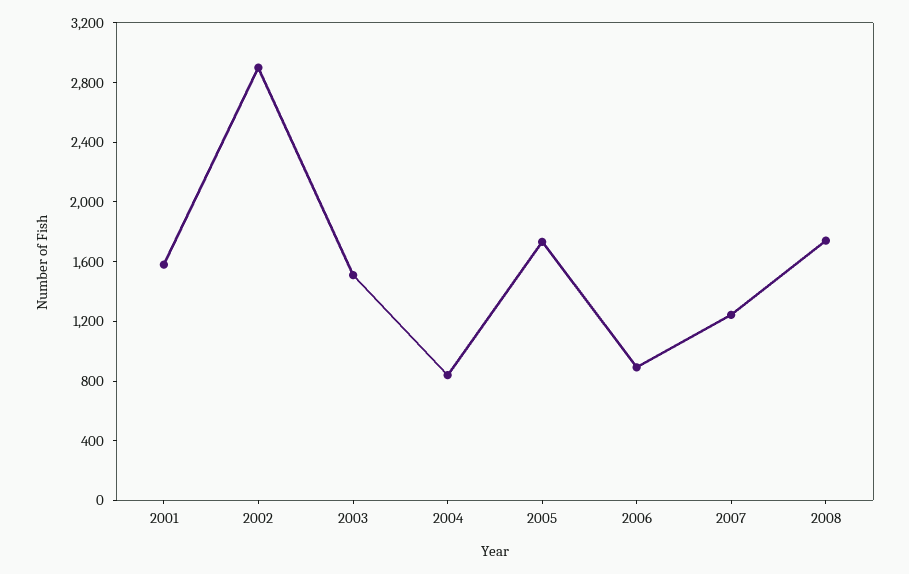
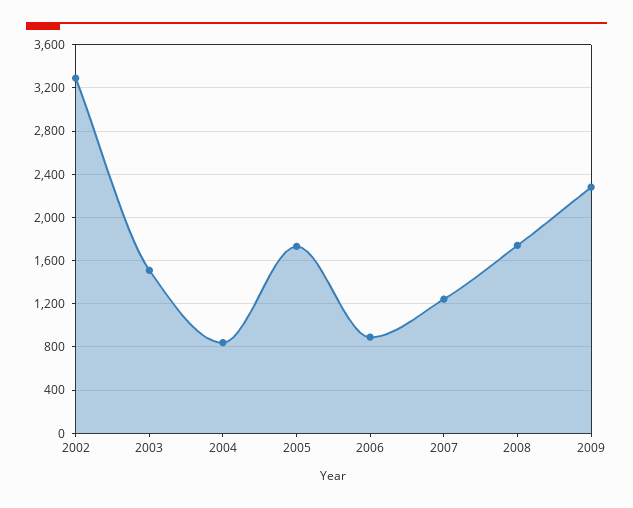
2001: 1600 -> none
2002: 2900 -> 3300
2009: none -> 2300

